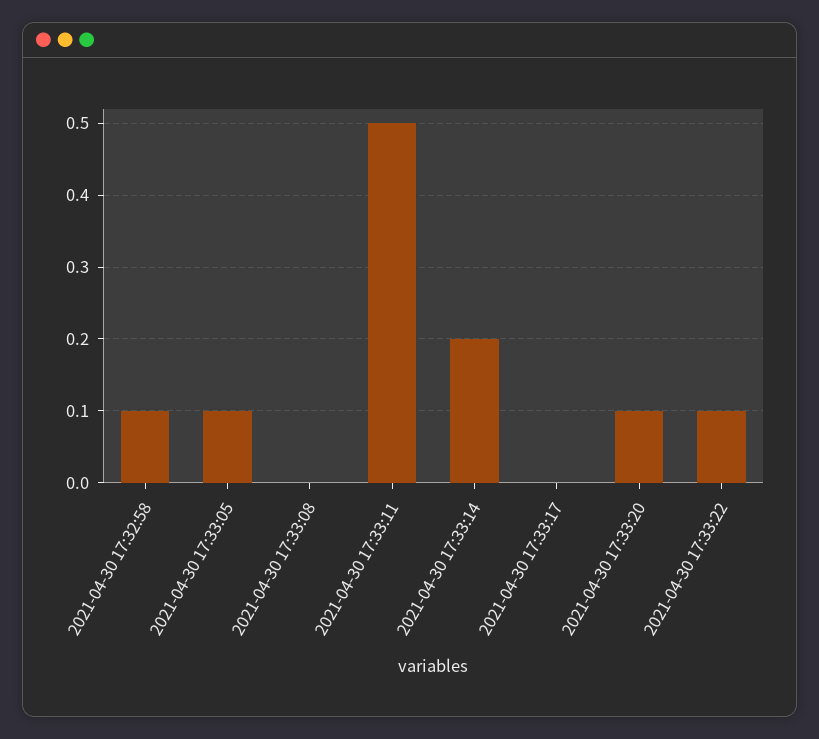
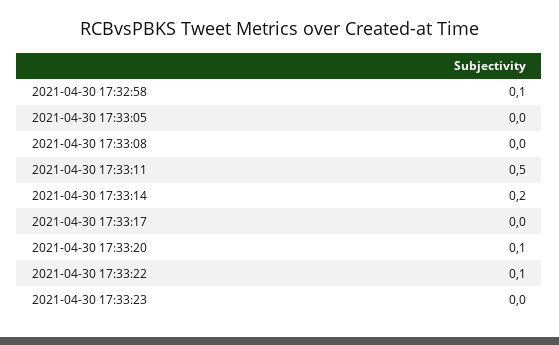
2021-04-30 17:33:05: 0.1 -> 0
2021-04-30 17:33:23: none -> 0

